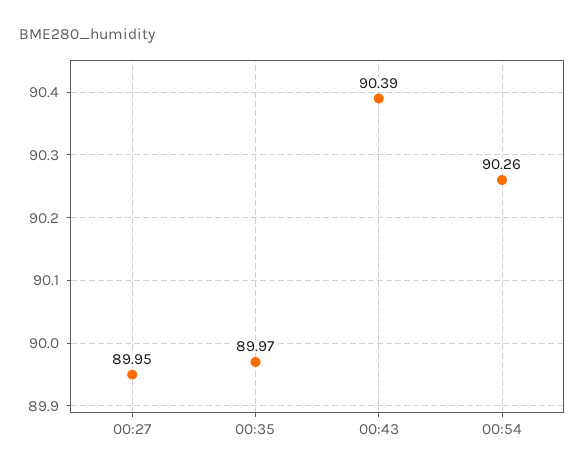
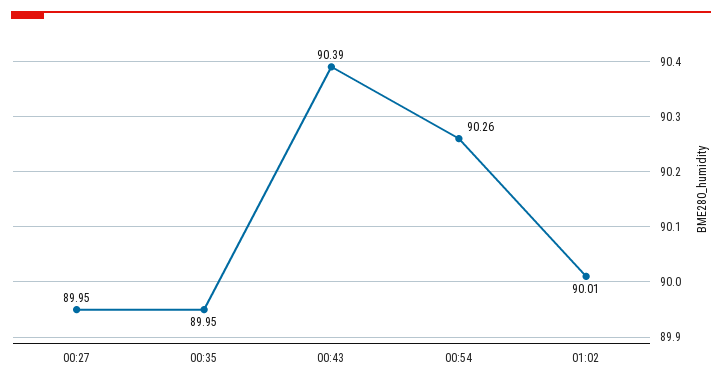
00:35: 89.97 -> 89.95
01:02: none -> 90.01

